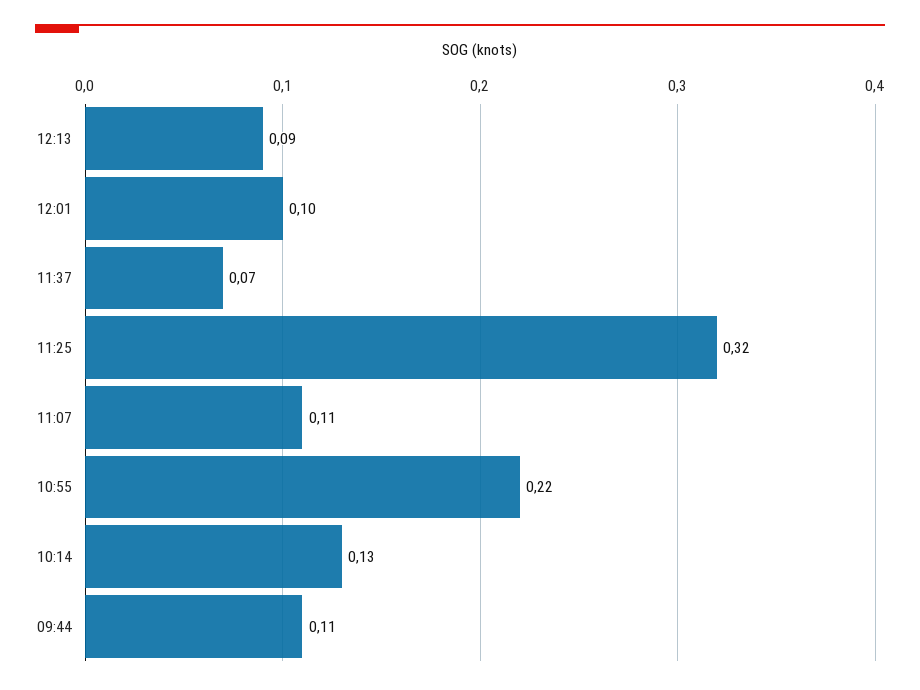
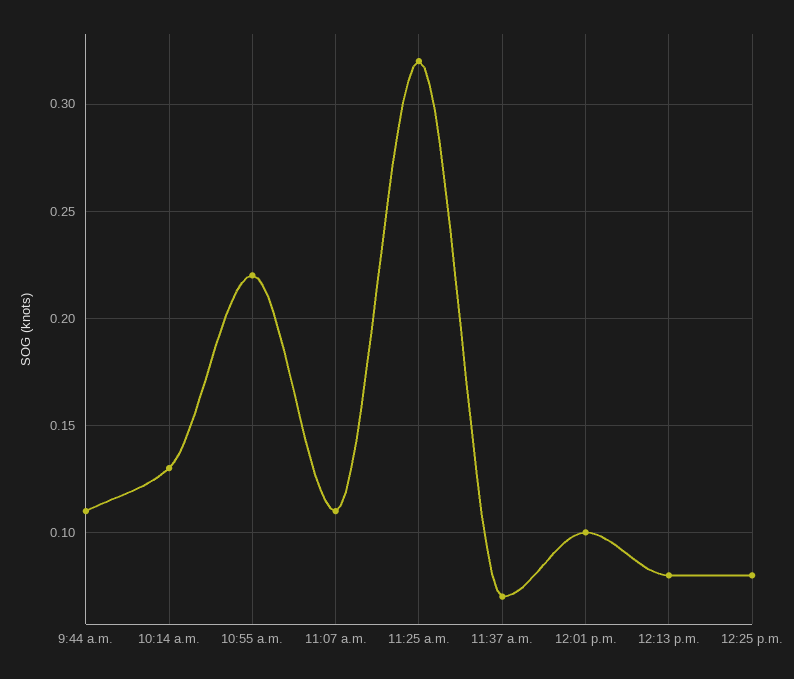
12:13: 0.09 -> 0.08
12:25 p.m.: none -> 0.08

